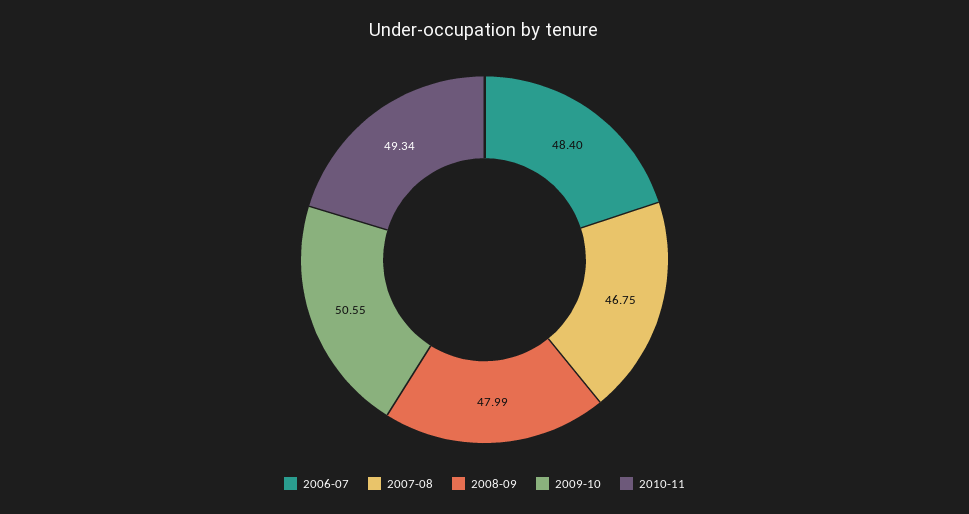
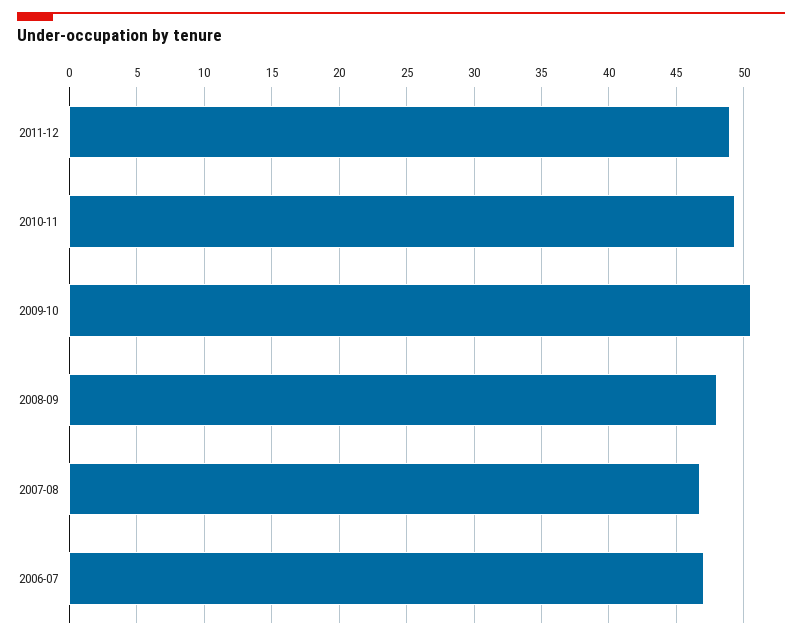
2006-07: 48.4 -> 47
2011-12: none -> 49

